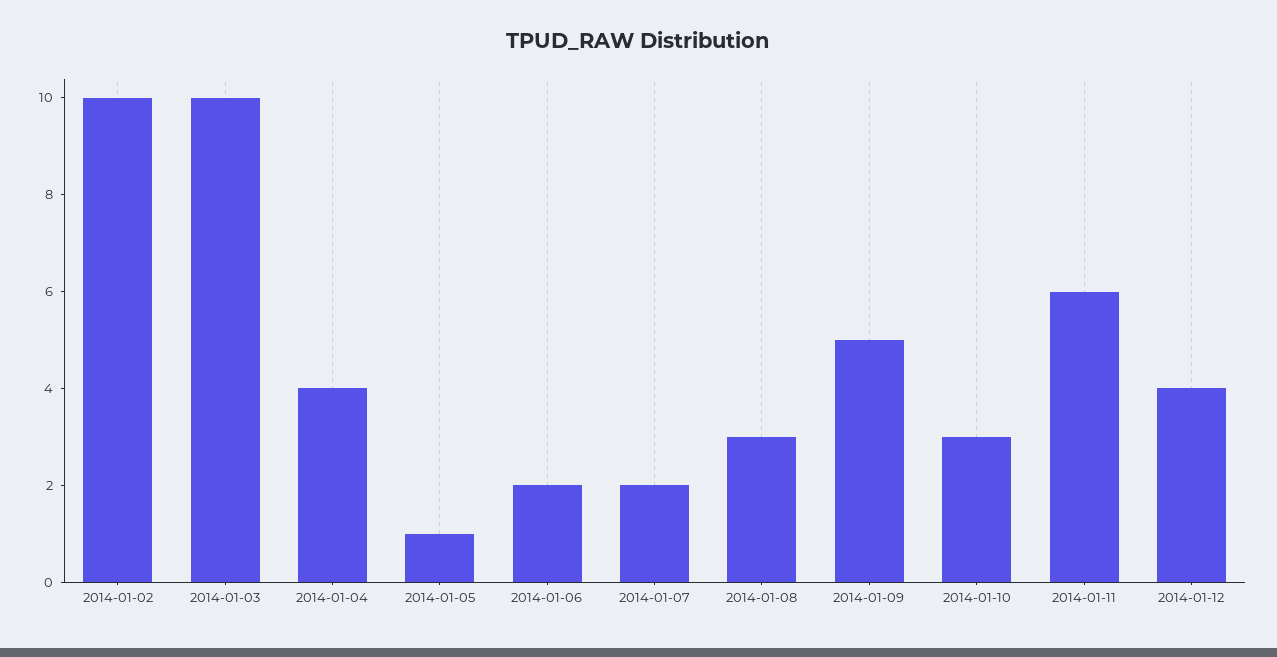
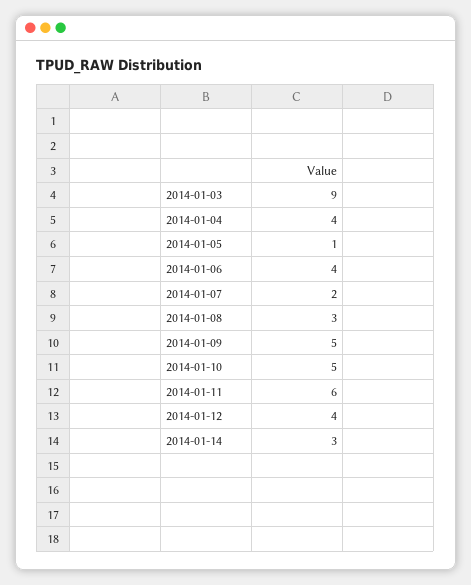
2014-01-02: 10 -> none
2014-01-03: 10 -> 9
2014-01-06: 2 -> 4
2014-01-10: 3 -> 5
2014-01-14: none -> 3

